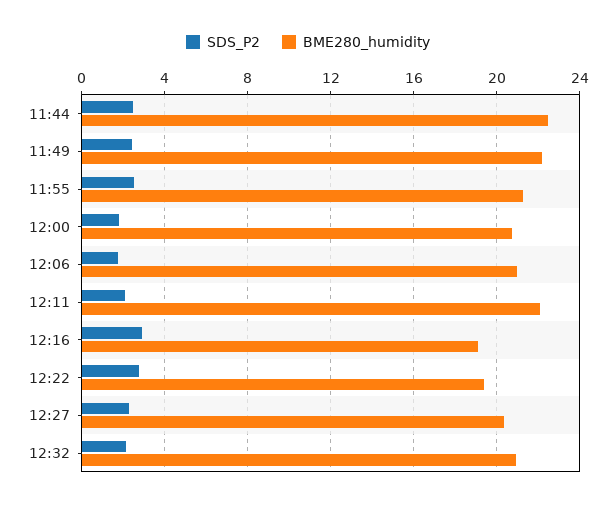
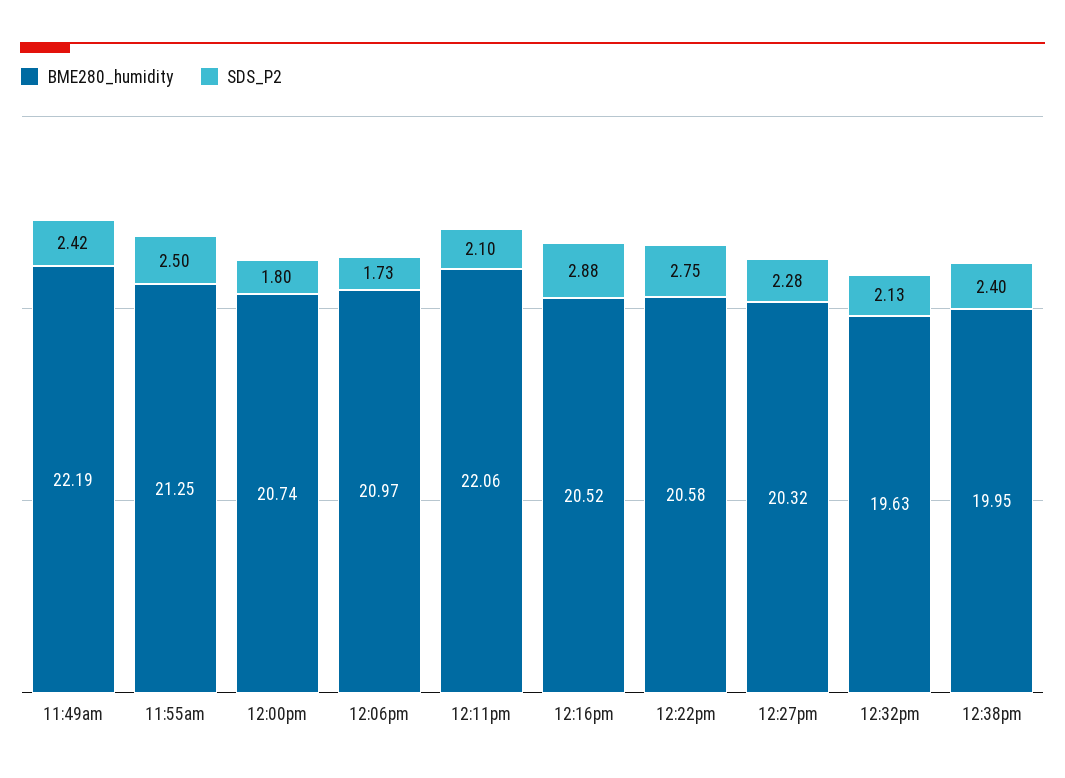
SDS_P2, 11:44: 2.5 -> none
BME280_humidity, 11:44: 22.5 -> none
BME280_humidity, 12:16: 19 -> 20.52
BME280_humidity, 12:22: 19.5 -> 20.58
BME280_humidity, 12:32: 21 -> 19.63
BME280_humidity, 12:38pm: none -> 19.95
SDS_P2, 12:38pm: none -> 2.4

